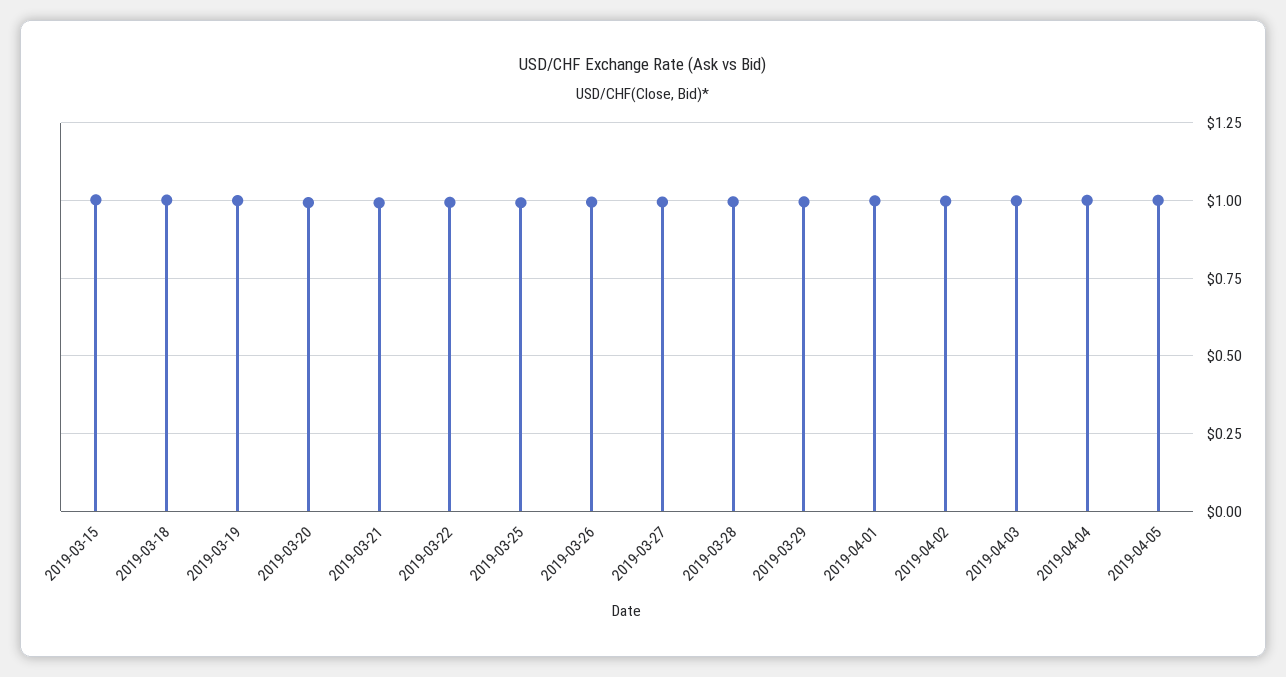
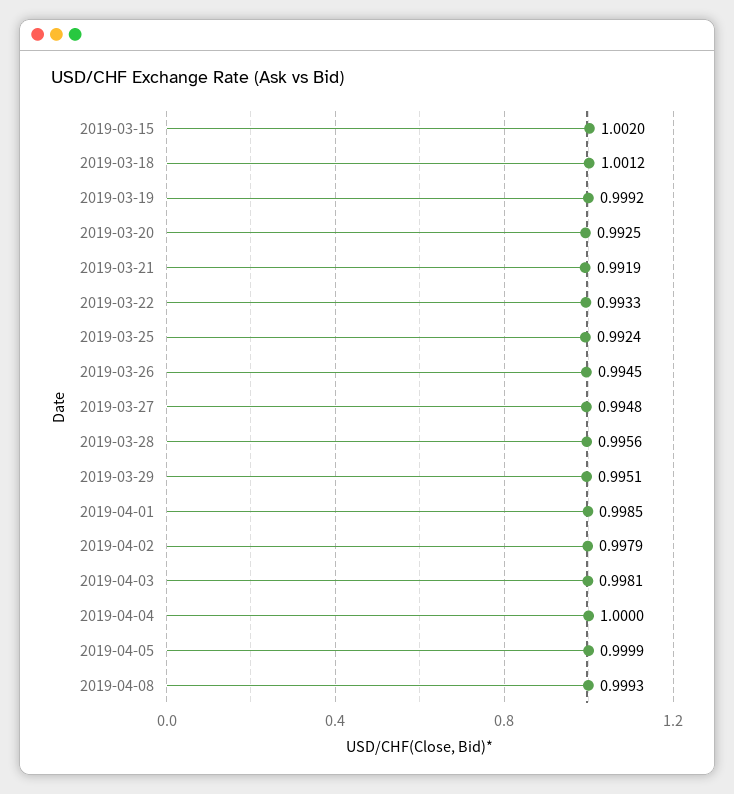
2019-04-08: none -> 0.9993

